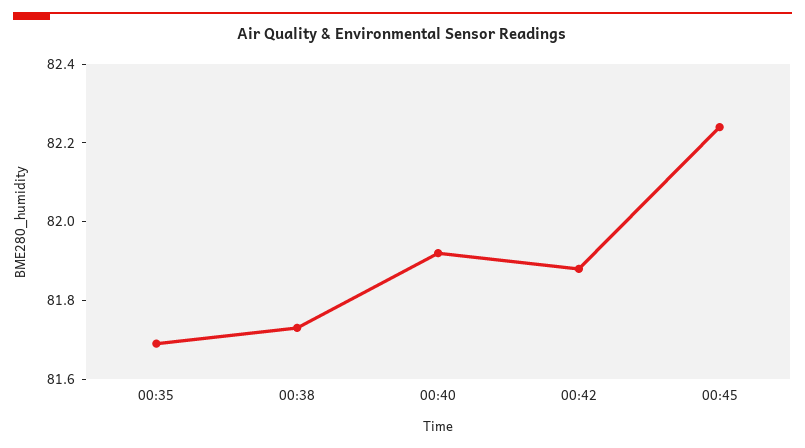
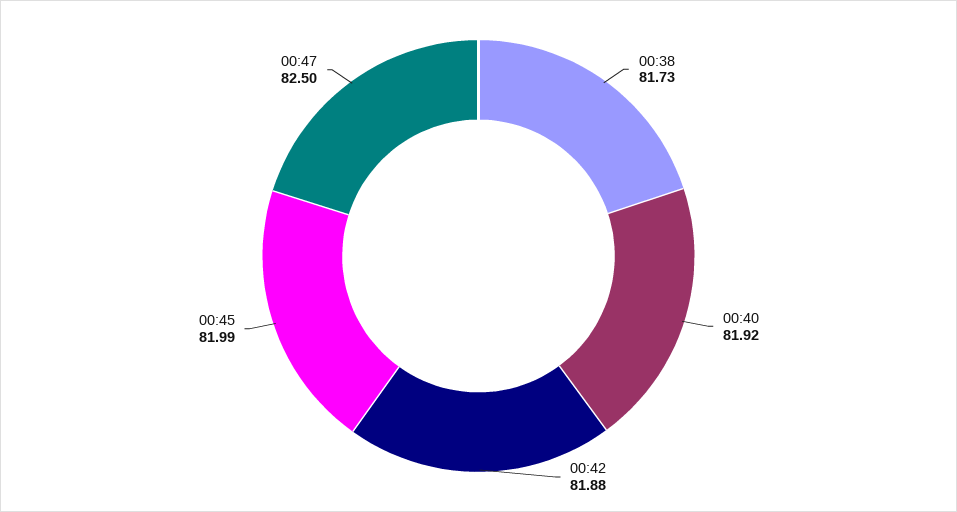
00:35: 81.7 -> none
00:45: 82.25 -> 81.99
00:47: none -> 82.5

